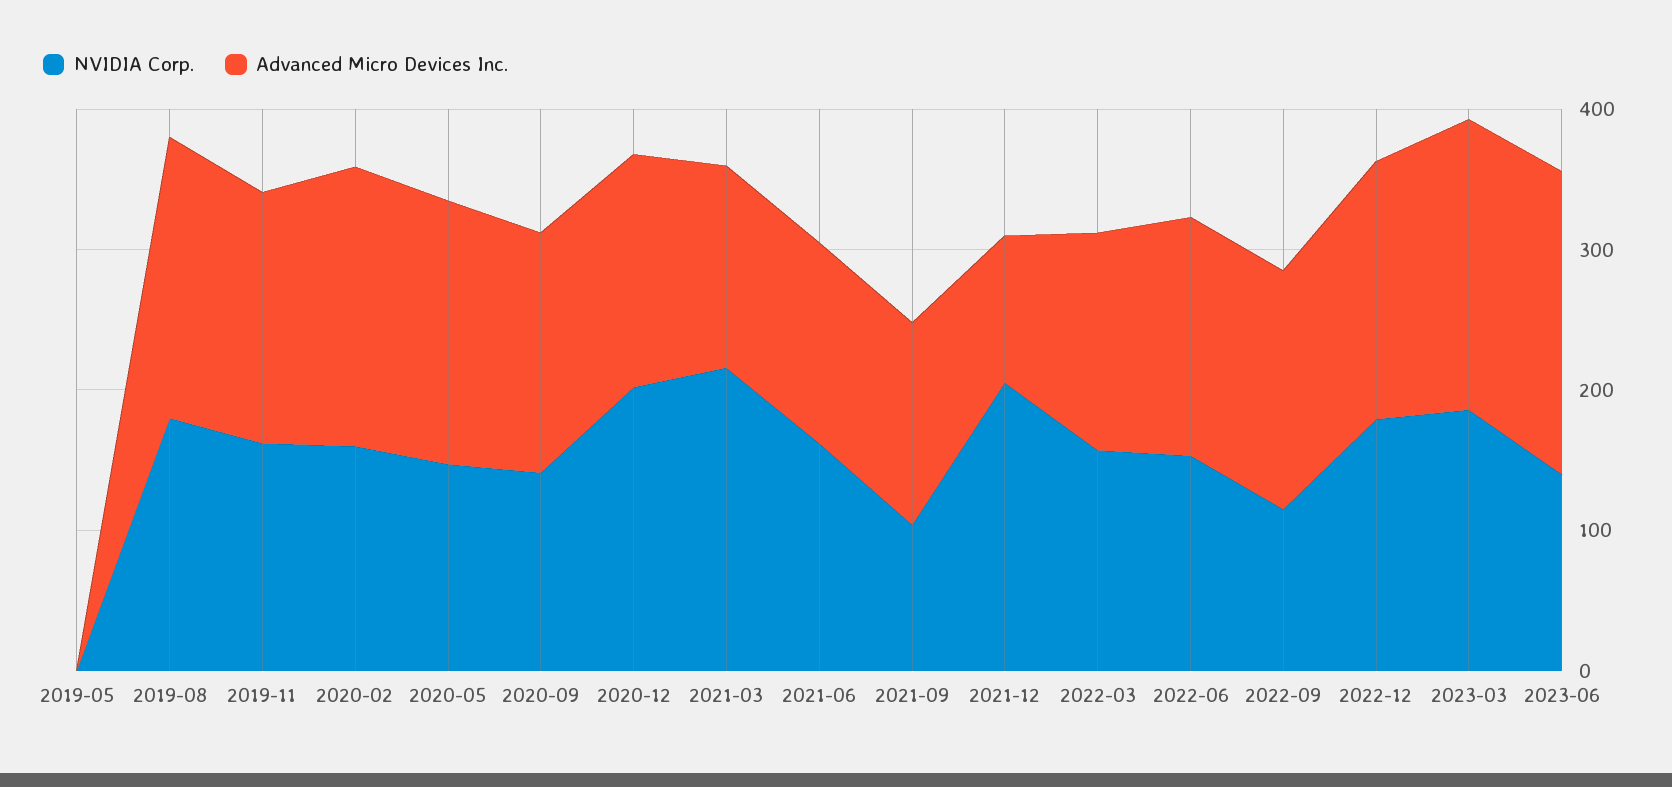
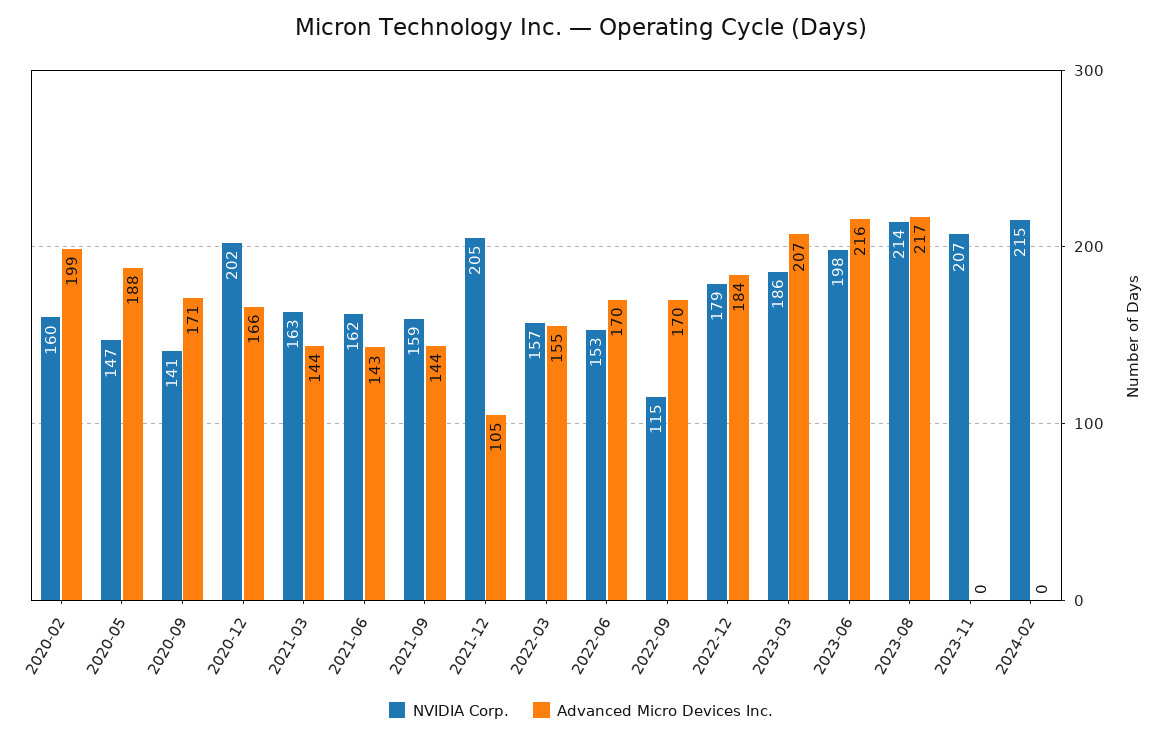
NVIDIA Corp., 2019-05: 0 -> none
Advanced Micro Devices Inc., 2019-05: 0 -> none
NVIDIA Corp., 2019-08: 180 -> none
Advanced Micro Devices Inc., 2019-08: 200 -> none
NVIDIA Corp., 2019-11: 160 -> none
Advanced Micro Devices Inc., 2019-11: 180 -> none
NVIDIA Corp., 2021-03: 220 -> 163
NVIDIA Corp., 2021-09: 100 -> 159
NVIDIA Corp., 2023-06: 140 -> 198
NVIDIA Corp., 2023-08: none -> 214
Advanced Micro Devices Inc., 2023-08: none -> 217
NVIDIA Corp., 2023-11: none -> 207
Advanced Micro Devices Inc., 2023-11: none -> 0
NVIDIA Corp., 2024-02: none -> 215
Advanced Micro Devices Inc., 2024-02: none -> 0

